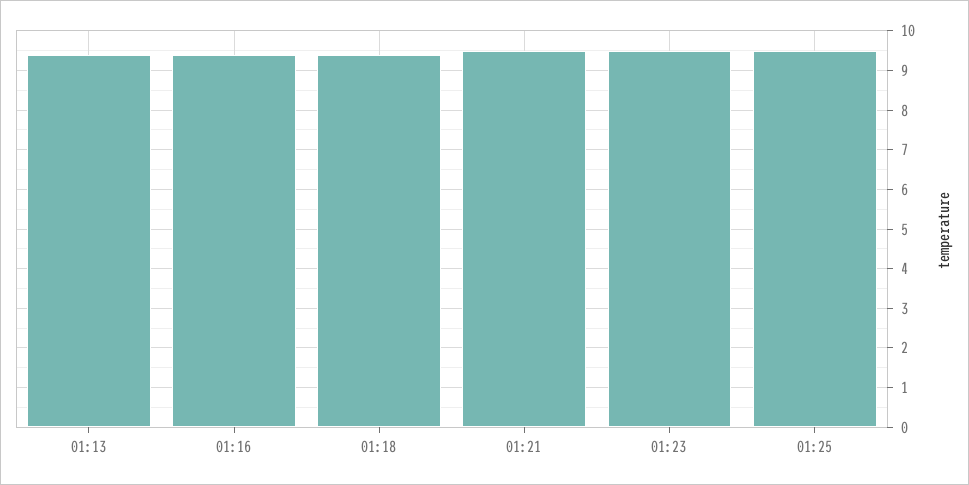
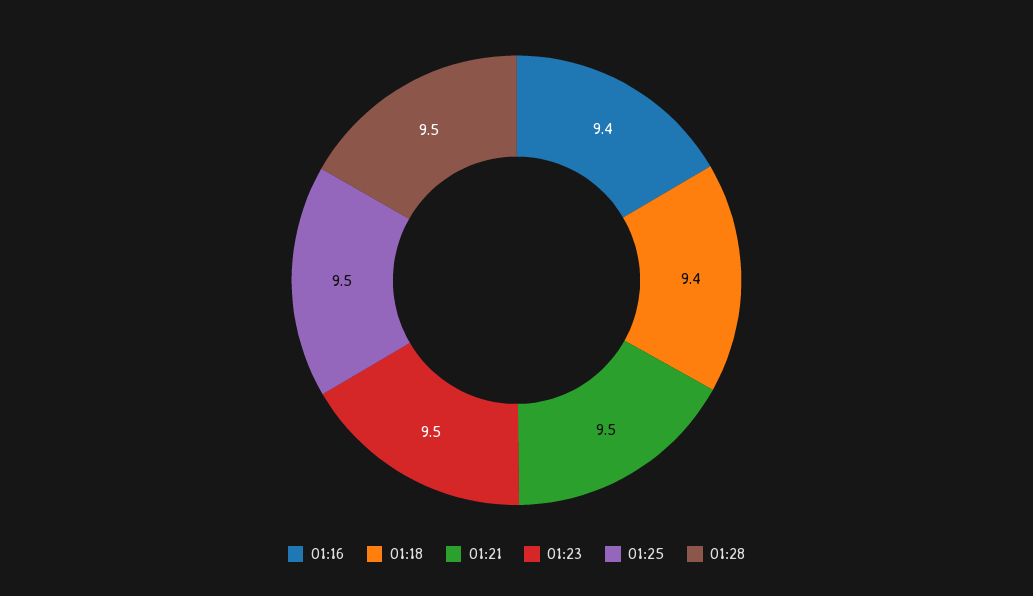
01:13: 9.5 -> none
01:28: none -> 9.5

